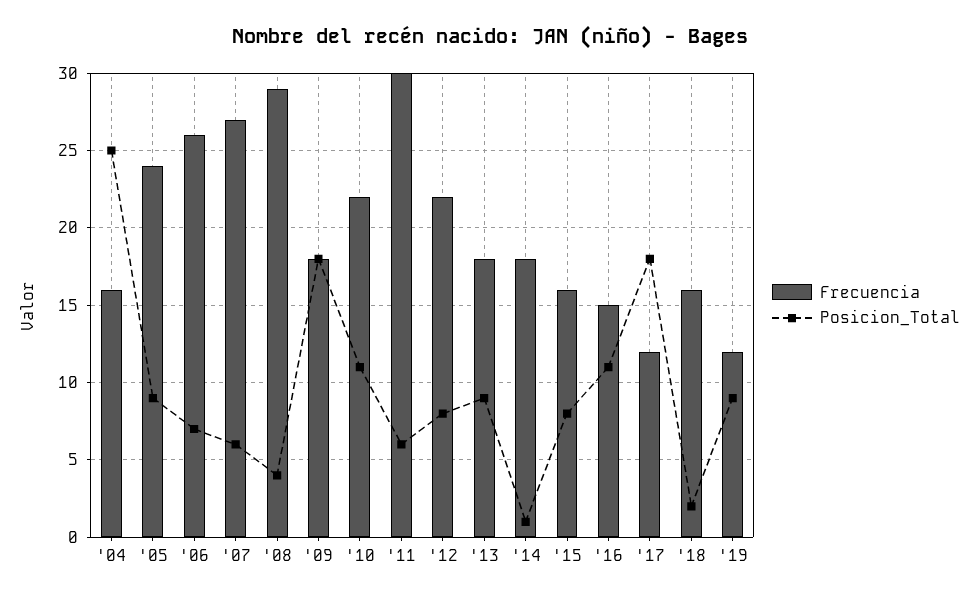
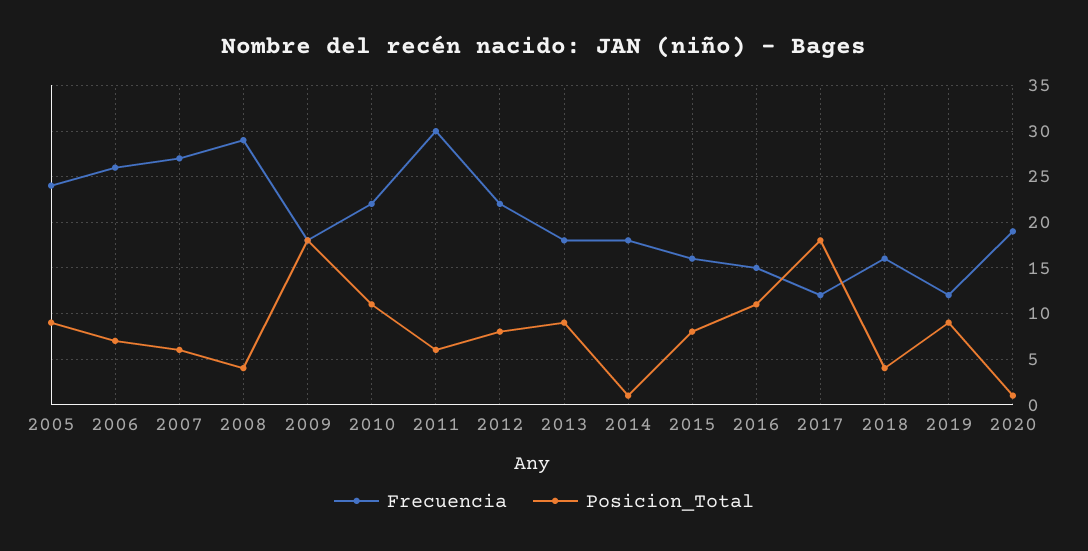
Frecuencia, '04: 16 -> none
Posicion_Total, '04: 25 -> none
Posicion_Total, '18: 2 -> 4
Frecuencia, 2020: none -> 19
Posicion_Total, 2020: none -> 1

